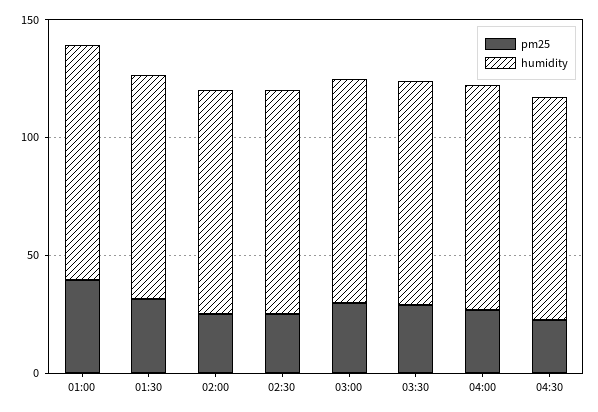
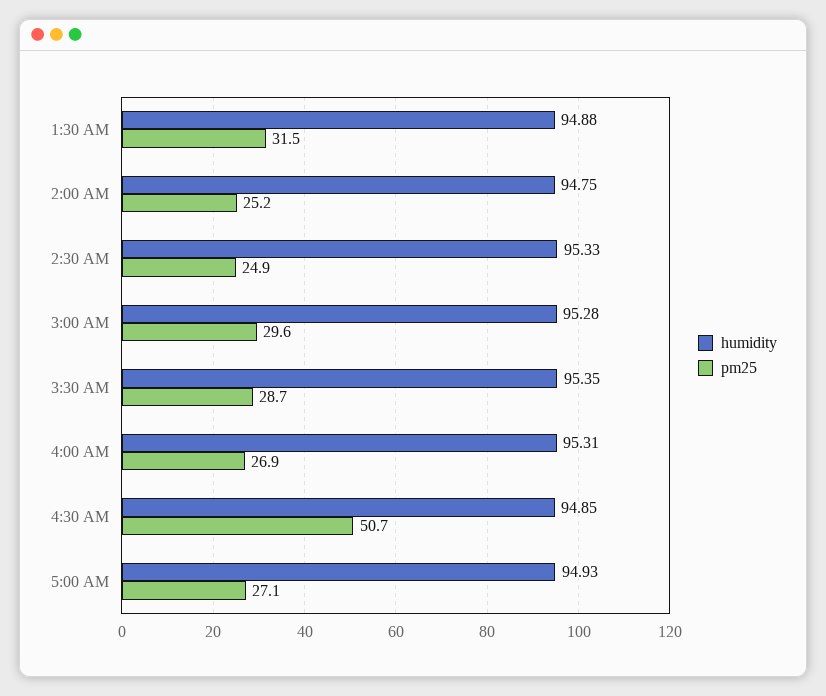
pm25, 01:00: 40 -> none
humidity, 01:00: 100 -> none
pm25, 04:30: 20 -> 50.7
humidity, 5:00 AM: none -> 94.93
pm25, 5:00 AM: none -> 27.1

